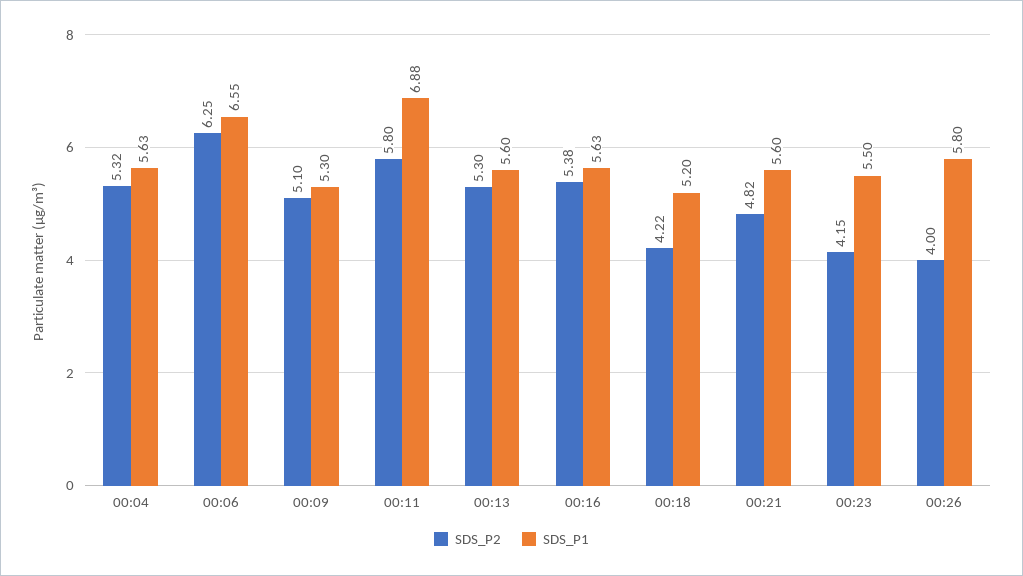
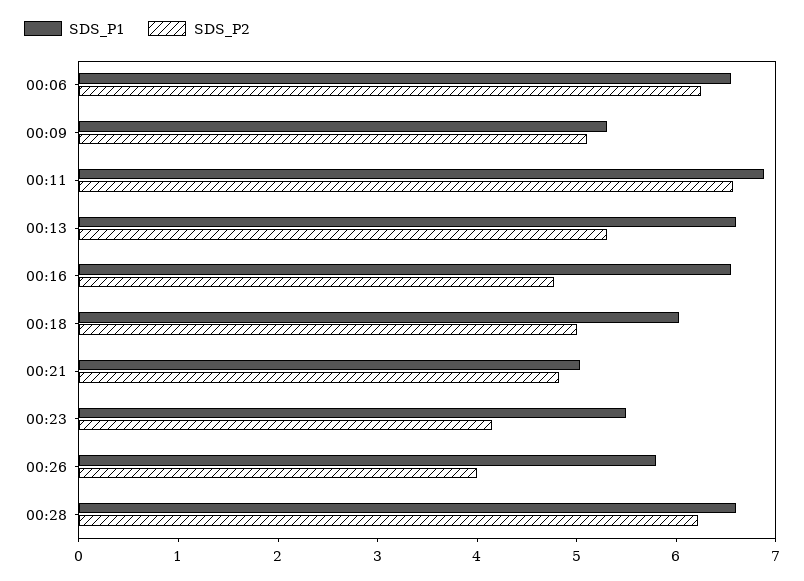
SDS_P2, 00:04: 5.32 -> none
SDS_P1, 00:04: 5.63 -> none
SDS_P2, 00:11: 5.8 -> 6.6
SDS_P1, 00:13: 5.6 -> 6.6
SDS_P2, 00:16: 5.38 -> 4.8
SDS_P1, 00:16: 5.63 -> 6.6
SDS_P2, 00:18: 4.22 -> 5
SDS_P1, 00:18: 5.2 -> 6
SDS_P1, 00:21: 5.6 -> 5
SDS_P1, 00:28: none -> 6.6
SDS_P2, 00:28: none -> 6.2

